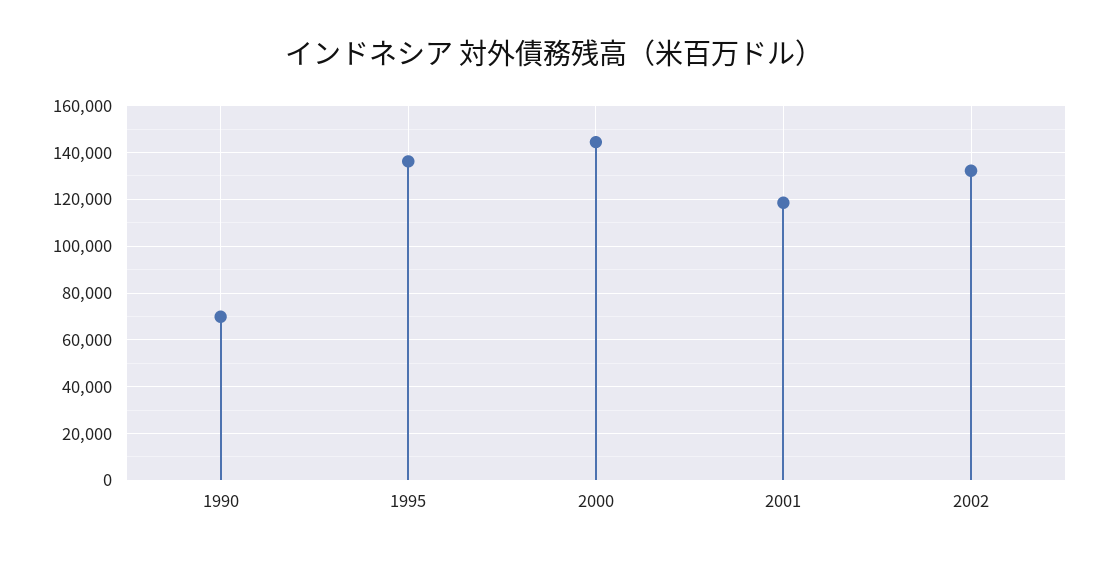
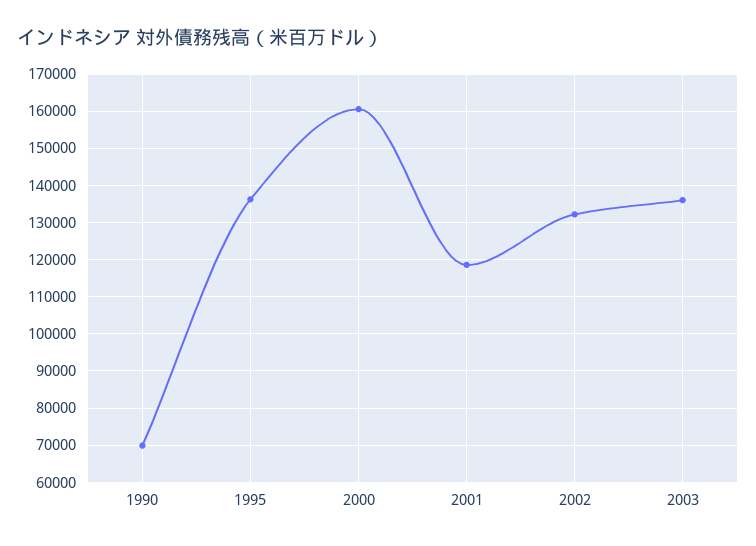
2000: 145000 -> 160000
2003: none -> 136000

